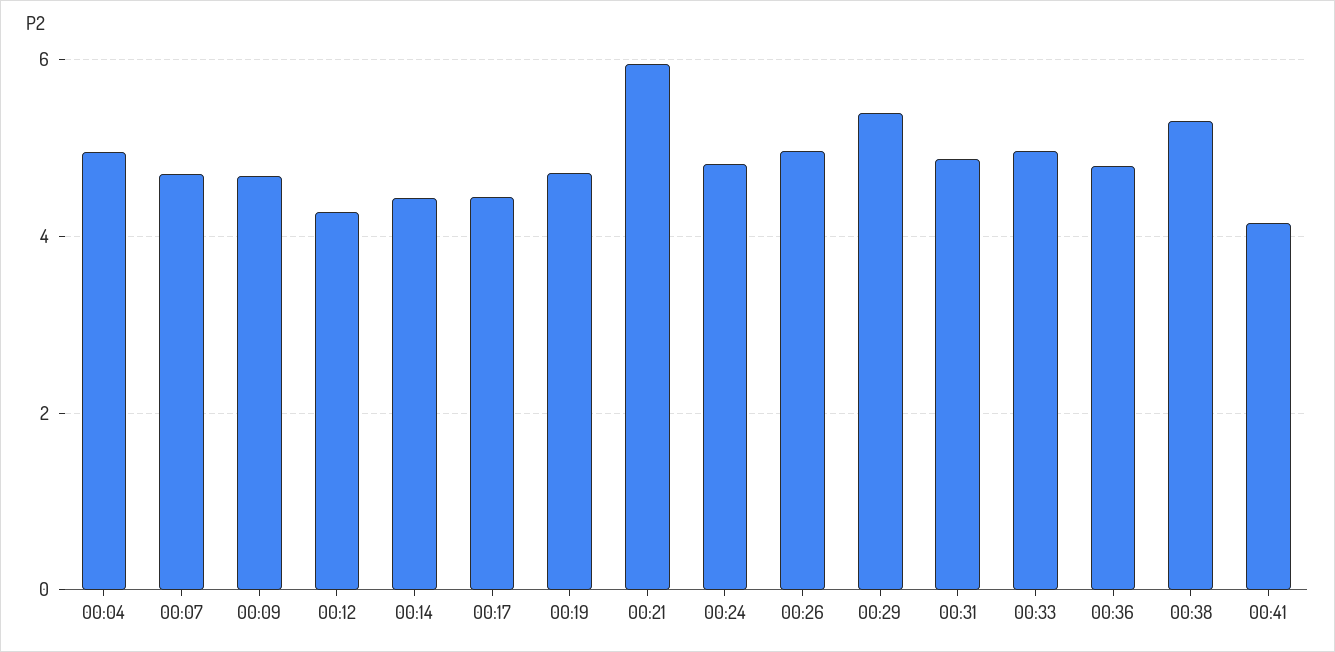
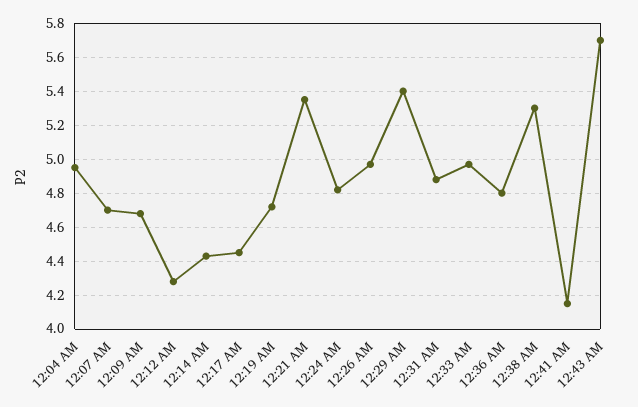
00:21: 6 -> 5.35
12:43 AM: none -> 5.7

